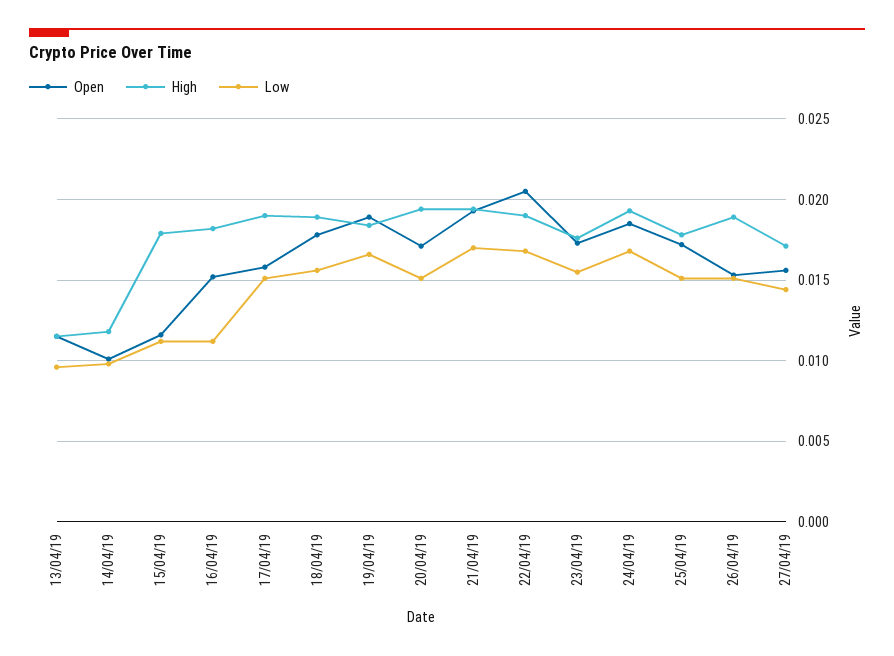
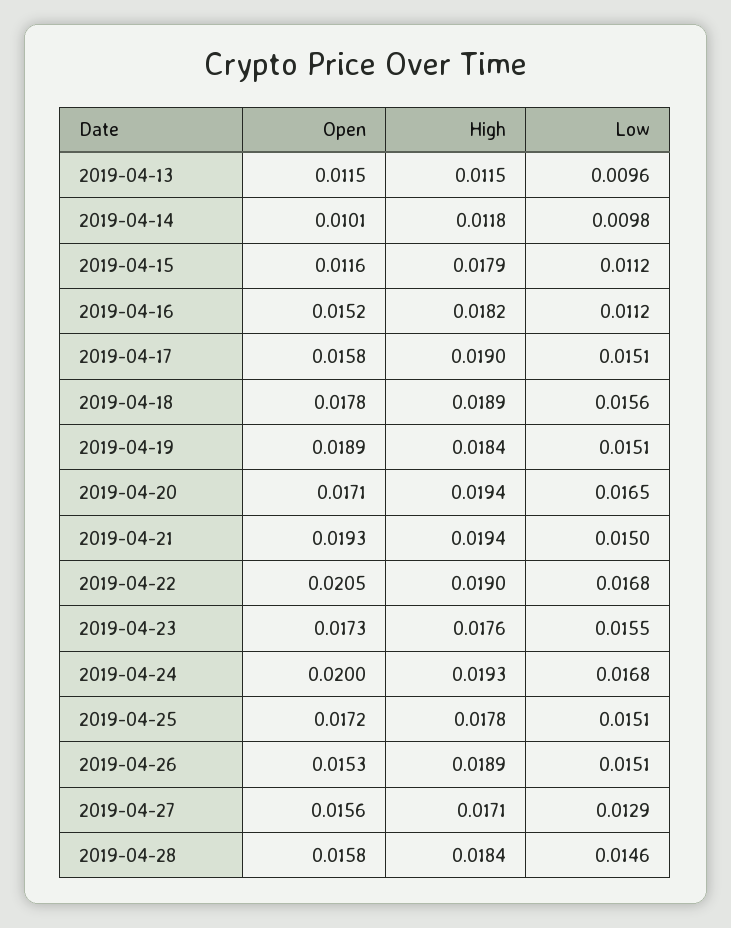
Low, 19/04/19: 0.0165 -> 0.0151
Low, 20/04/19: 0.015 -> 0.0165
Low, 21/04/19: 0.017 -> 0.015
Open, 24/04/19: 0.0185 -> 0.02
Low, 27/04/19: 0.0145 -> 0.0129
Open, 2019-04-28: none -> 0.0158
High, 2019-04-28: none -> 0.0184
Low, 2019-04-28: none -> 0.0146

